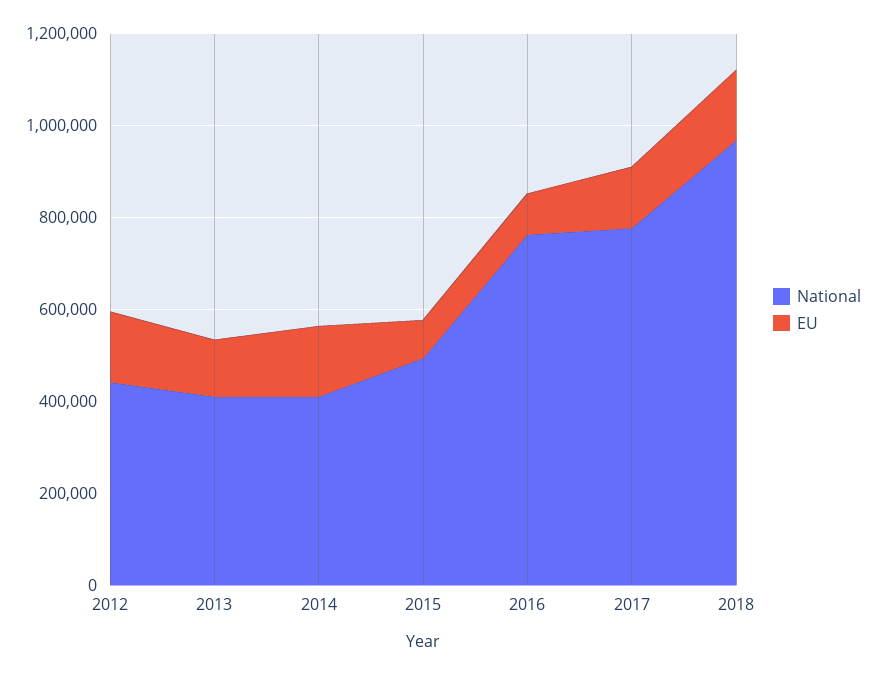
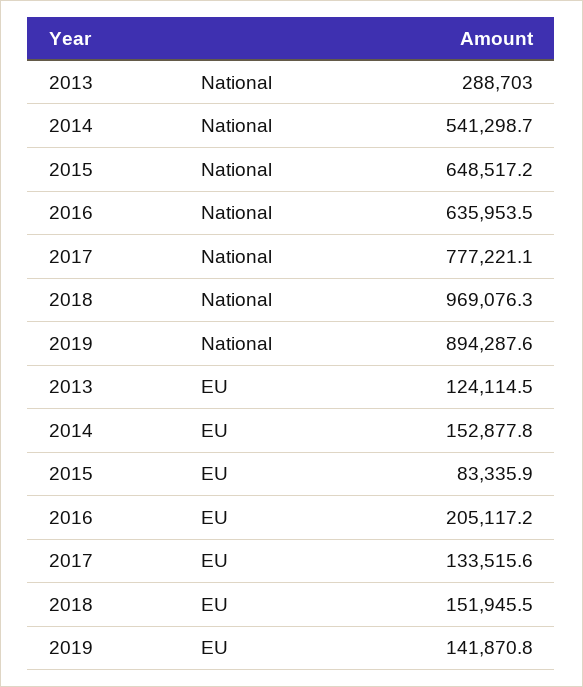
National, 2012: 450000 -> none
EU, 2012: 150000 -> none
National, 2013: 400000 -> 288703
National, 2014: 400000 -> 541298.7
National, 2015: 500000 -> 648517.2
National, 2016: 750000 -> 635953.5
EU, 2016: 100000 -> 205117.2
National, 2019: none -> 894287.6
EU, 2019: none -> 141870.8

